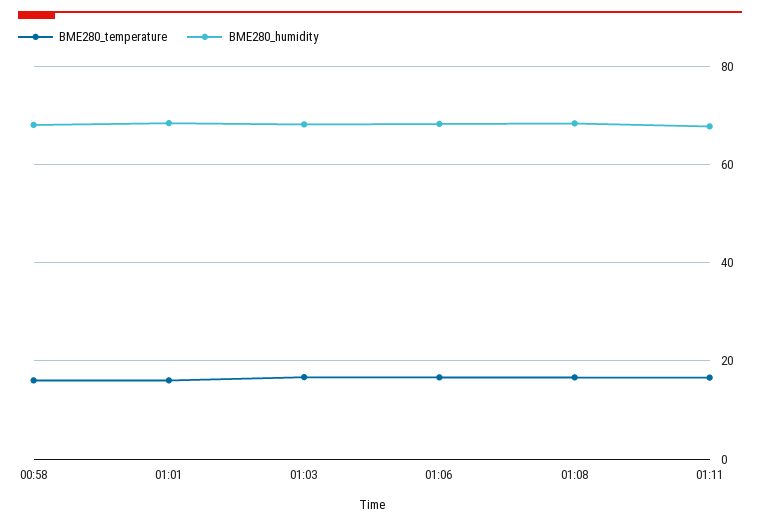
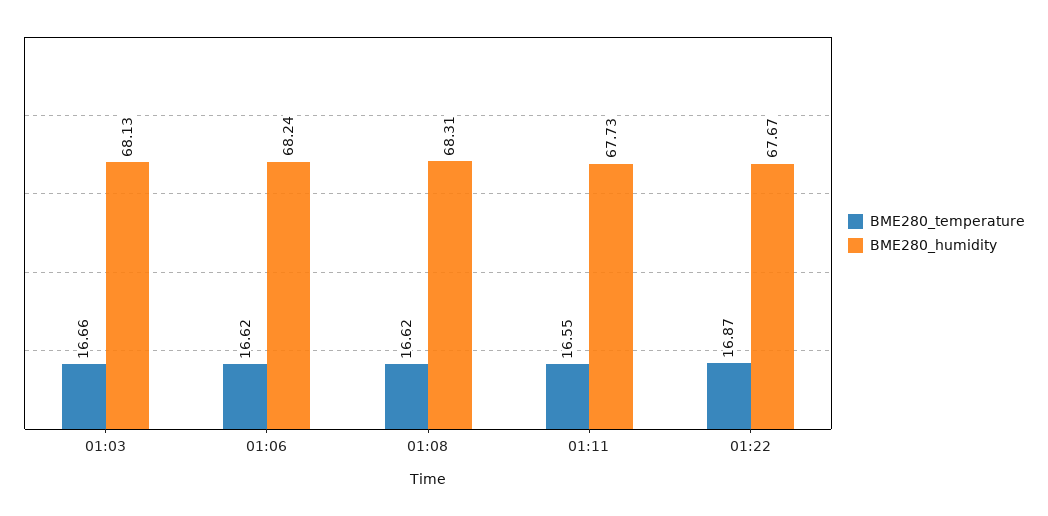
BME280_temperature, 00:58: 16 -> none
BME280_humidity, 00:58: 68 -> none
BME280_temperature, 01:01: 16 -> none
BME280_humidity, 01:01: 68 -> none
BME280_temperature, 01:22: none -> 16.87
BME280_humidity, 01:22: none -> 67.67

